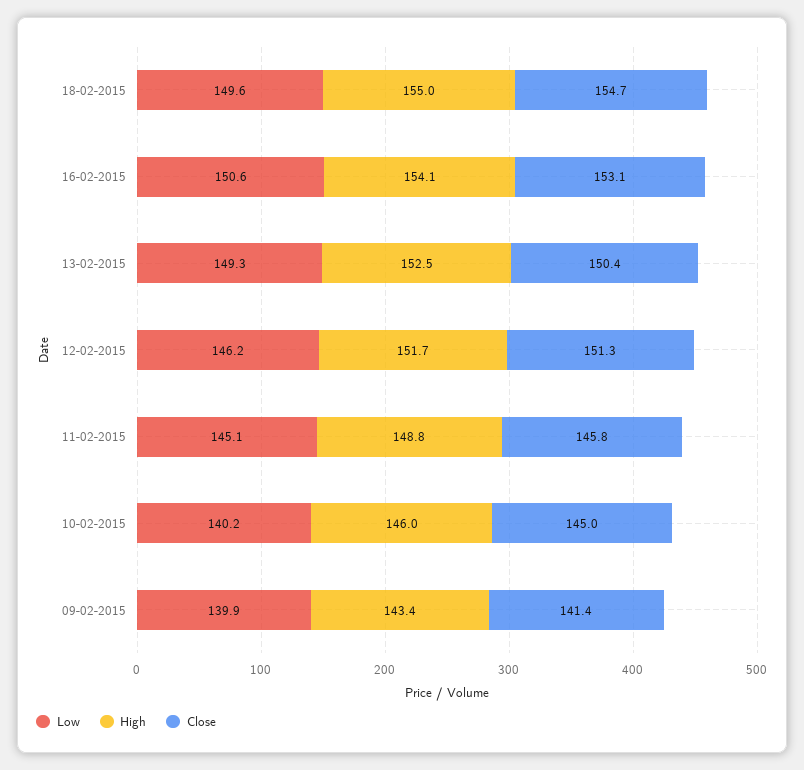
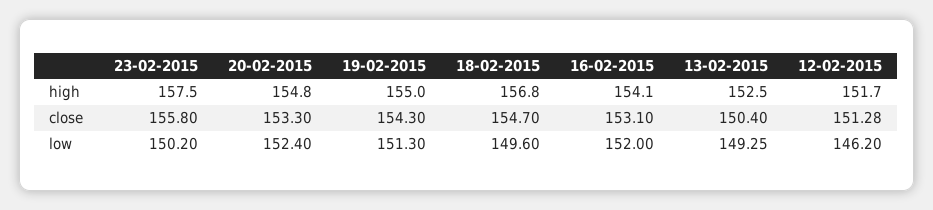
High, 18-02-2015: 155 -> 156.8
Low, 16-02-2015: 150.6 -> 152
Low, 11-02-2015: 145.1 -> none
High, 11-02-2015: 148.8 -> none
Close, 11-02-2015: 145.8 -> none
Low, 10-02-2015: 140.2 -> none
High, 10-02-2015: 146 -> none
Close, 10-02-2015: 145 -> none
Low, 09-02-2015: 139.9 -> none
High, 09-02-2015: 143.4 -> none
Close, 09-02-2015: 141.4 -> none
High, 23-02-2015: none -> 157.5
High, 20-02-2015: none -> 154.8
High, 19-02-2015: none -> 155
Close, 23-02-2015: none -> 155.8
Close, 20-02-2015: none -> 153.3
Close, 19-02-2015: none -> 154.3
Low, 23-02-2015: none -> 150.2
Low, 20-02-2015: none -> 152.4
Low, 19-02-2015: none -> 151.3

